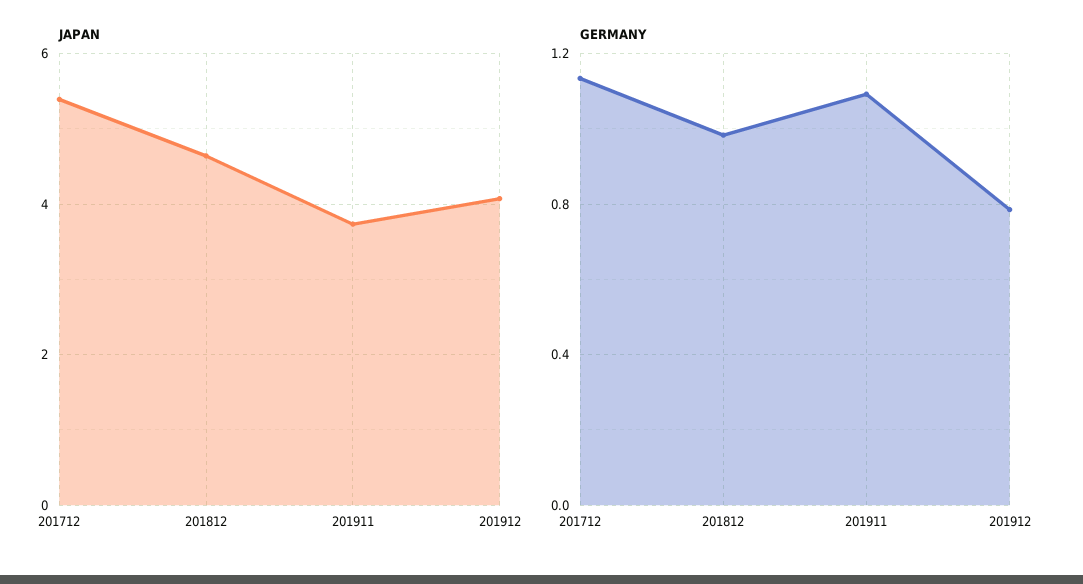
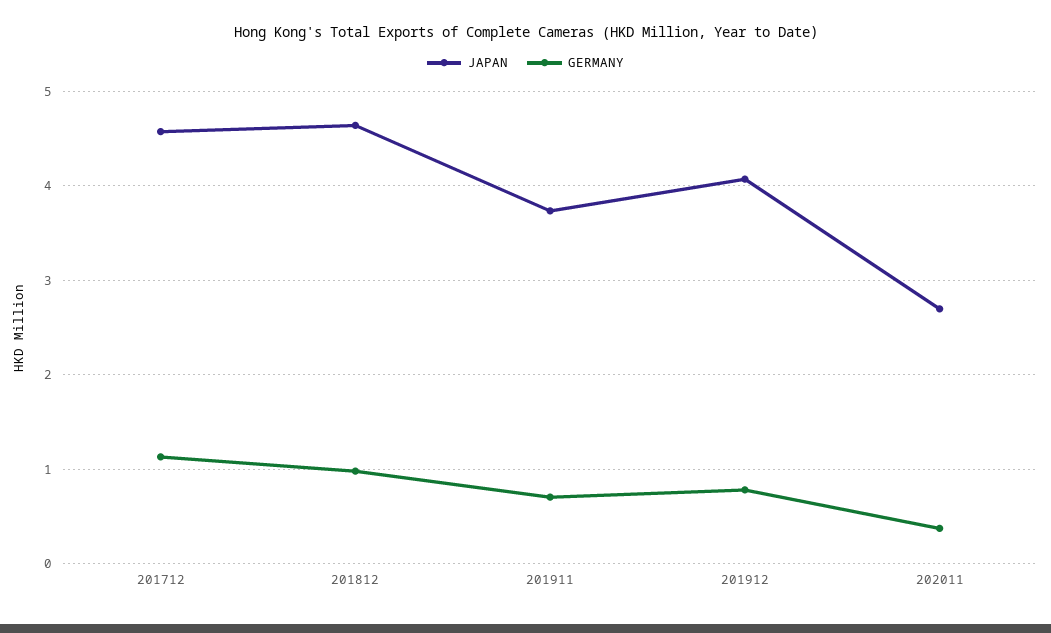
JAPAN, 201712: 5.4 -> 4.6
GERMANY, 201911: 1.1 -> 0.7
JAPAN, 202011: none -> 2.7
GERMANY, 202011: none -> 0.4

